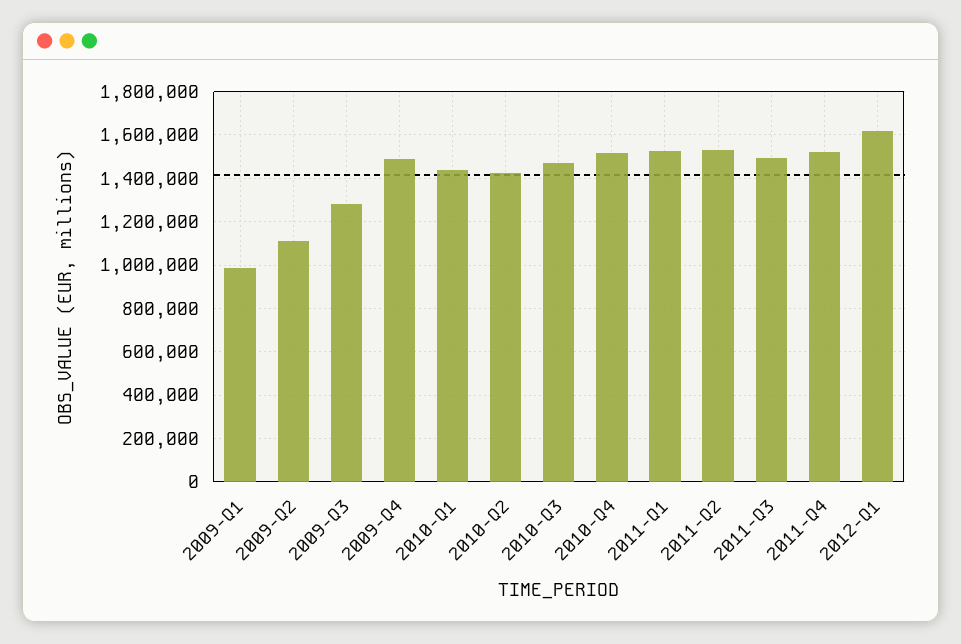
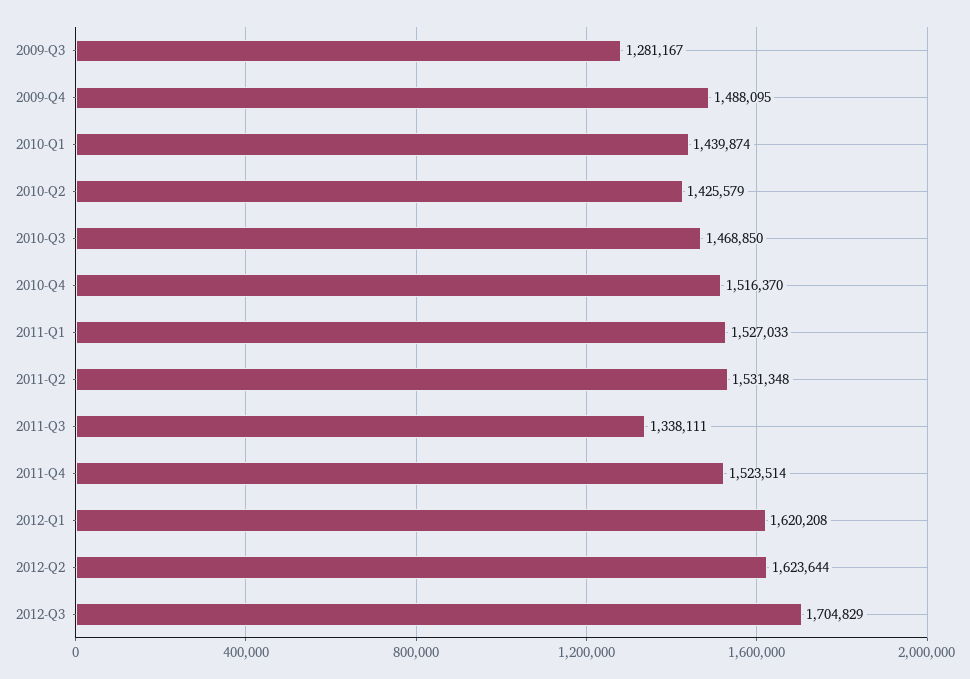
2009-Q1: 1000000 -> none
2009-Q2: 1100000 -> none
2011-Q3: 1500000 -> 1338111
2012-Q2: none -> 1623644
2012-Q3: none -> 1704829

